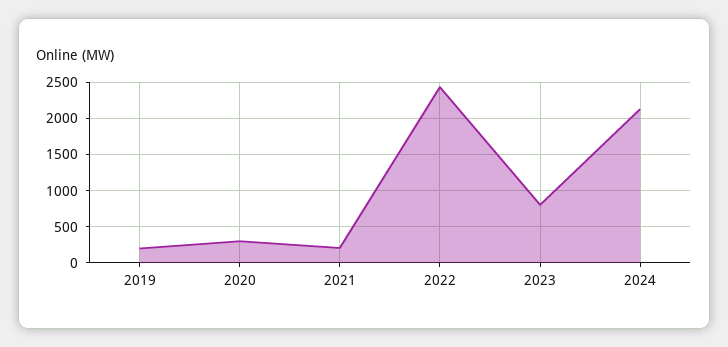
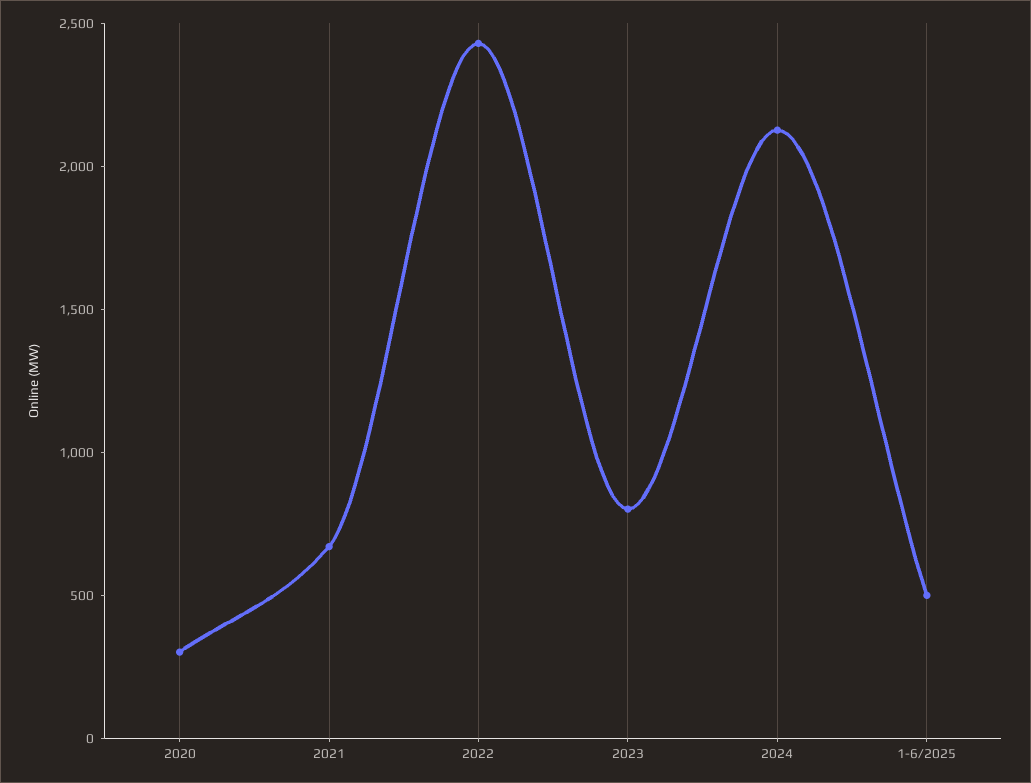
2019: 200 -> none
2021: 200 -> 700
1-6/2025: none -> 500

